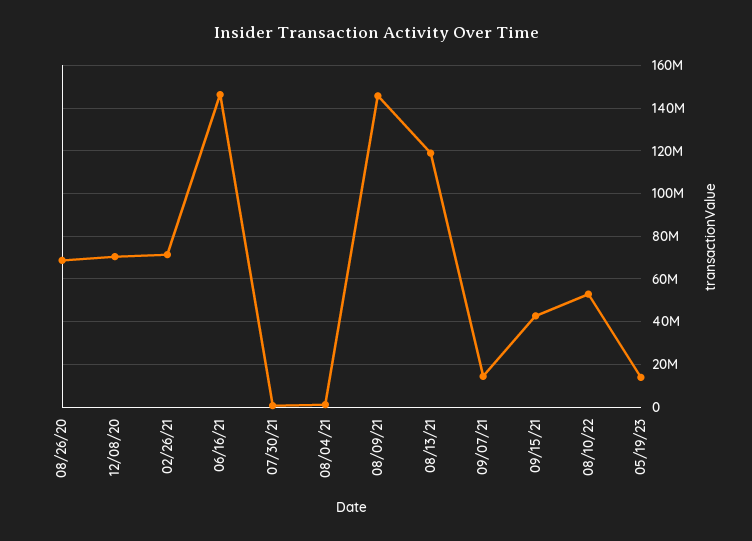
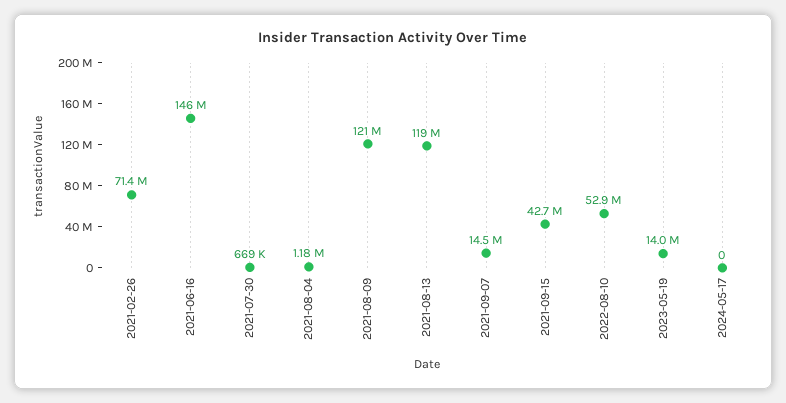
08/26/20: 70000000 -> none
12/08/20: 70000000 -> none
08/09/21: 145000000 -> 121000000
2024-05-17: none -> 0

